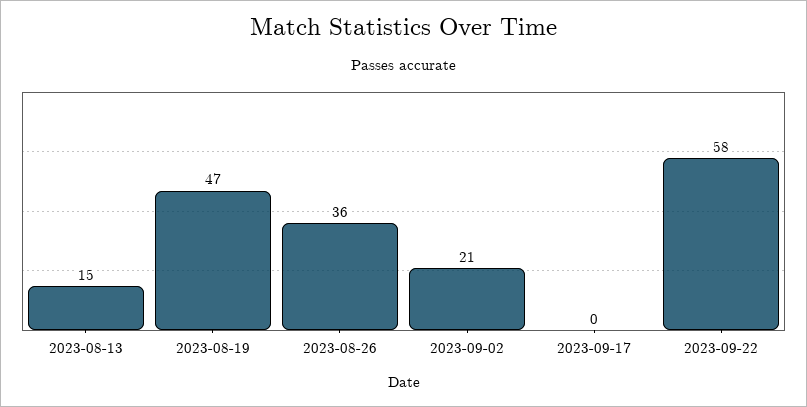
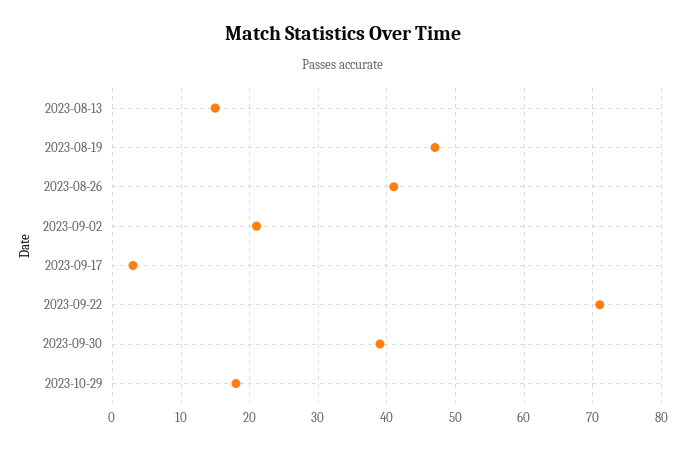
2023-08-26: 36 -> 41
2023-09-17: 0 -> 3
2023-09-22: 58 -> 71
2023-09-30: none -> 39
2023-10-29: none -> 18

